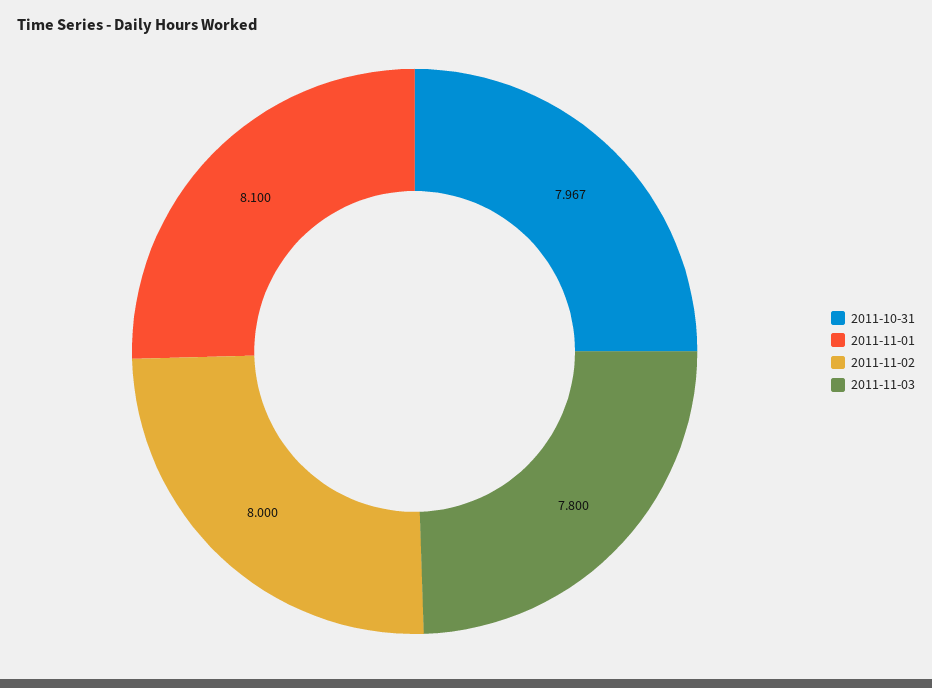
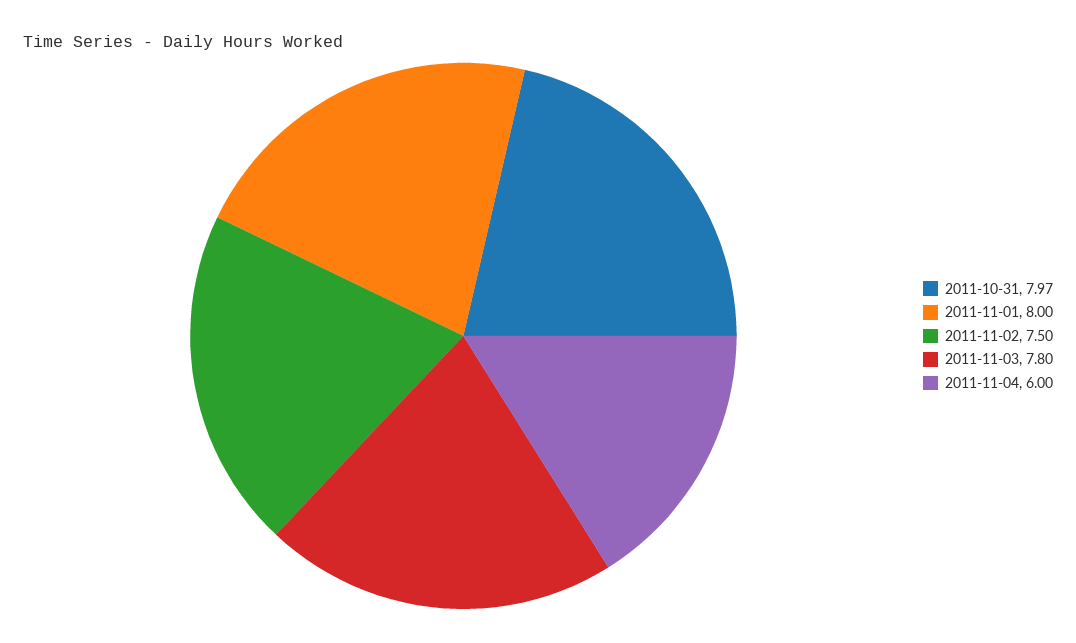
2011-11-01: 8.1 -> 8
2011-11-02: 8 -> 7.5
2011-11-04: none -> 6

